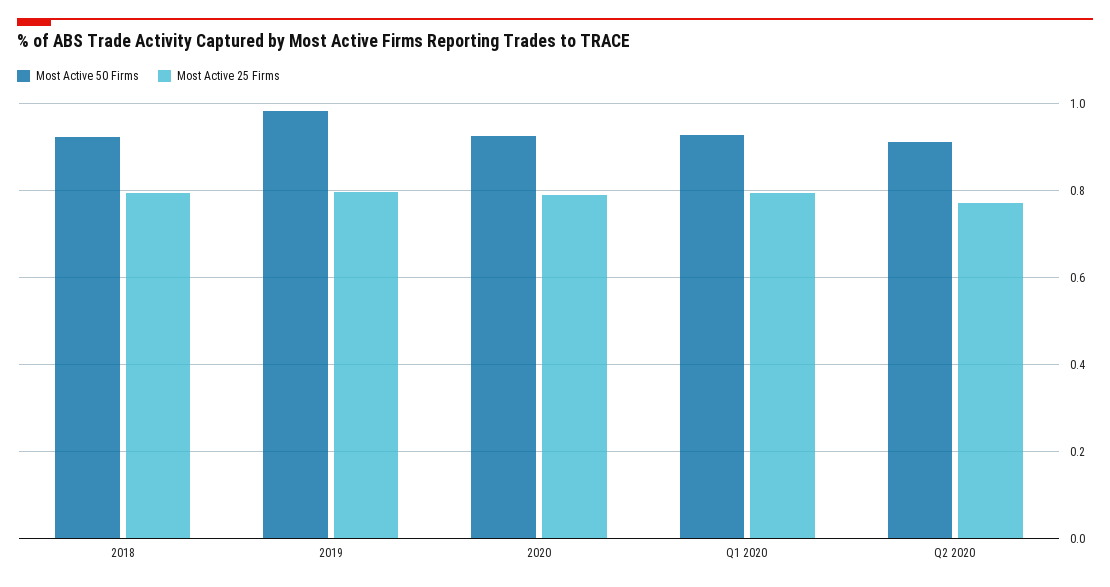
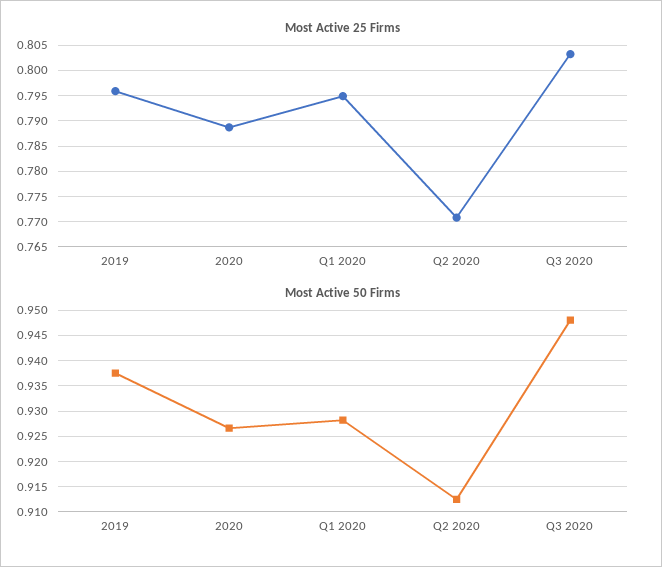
Most Active 50 Firms, 2018: 0.92 -> none
Most Active 25 Firms, 2018: 0.8 -> none
Most Active 50 Firms, 2019: 0.98 -> 0.9375
Most Active 25 Firms, Q3 2020: none -> 0.8025
Most Active 50 Firms, Q3 2020: none -> 0.9475

